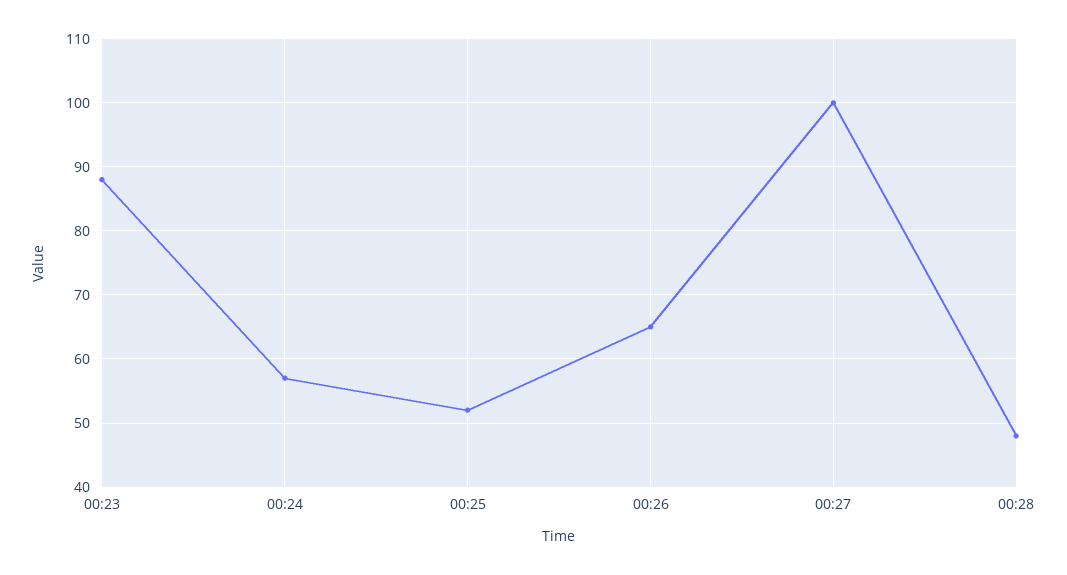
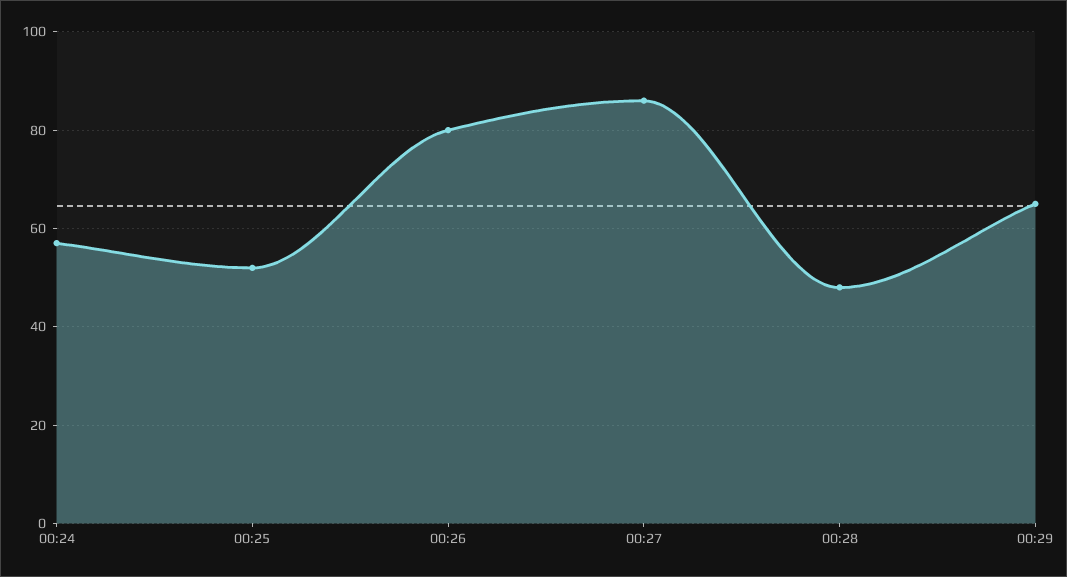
00:23: 88 -> none
00:26: 65 -> 80
00:27: 100 -> 85
00:29: none -> 65

